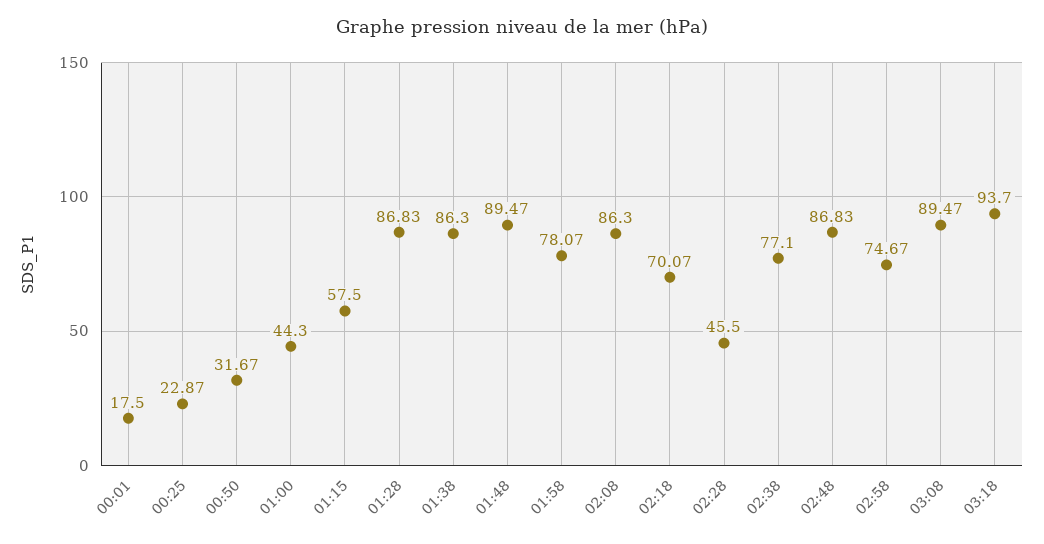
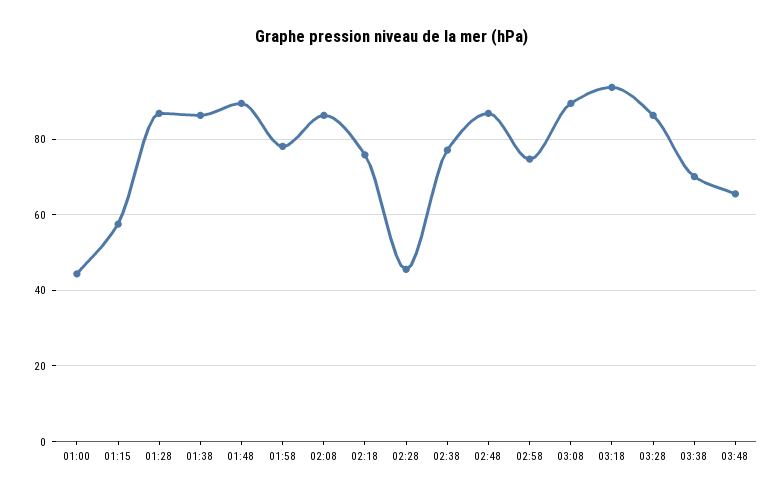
00:01: 17.5 -> none
00:25: 22.87 -> none
00:50: 31.67 -> none
02:18: 70.07 -> 76
03:28: none -> 86
03:38: none -> 70
03:48: none -> 66

